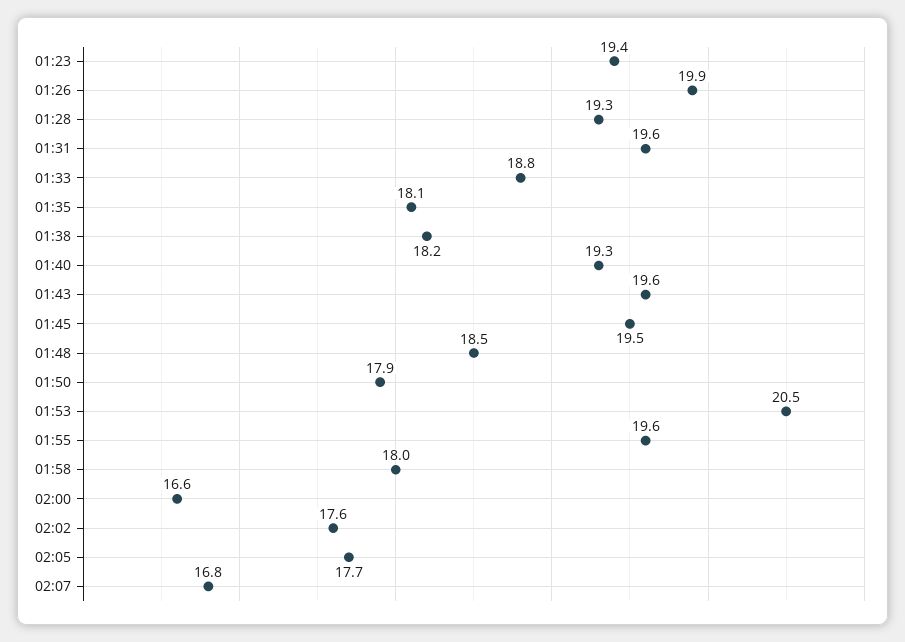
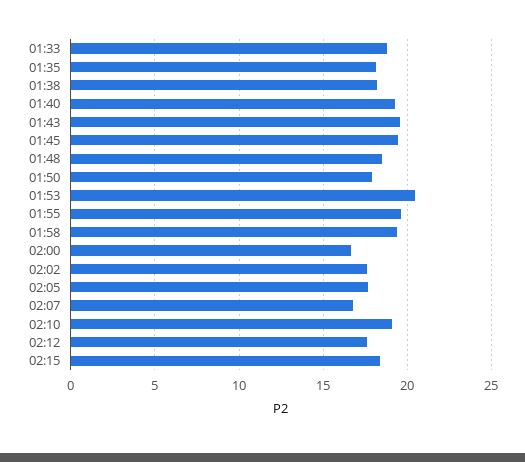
01:23: 19.4 -> none
01:26: 19.9 -> none
01:28: 19.3 -> none
01:31: 19.6 -> none
01:58: 18 -> 19.5
02:10: none -> 19
02:12: none -> 17.5
02:15: none -> 18.5

